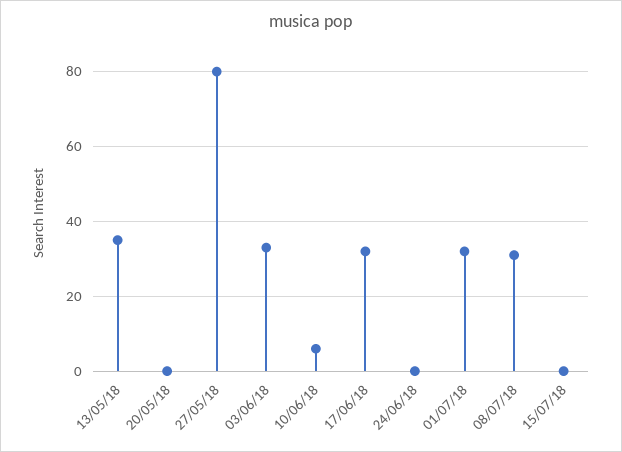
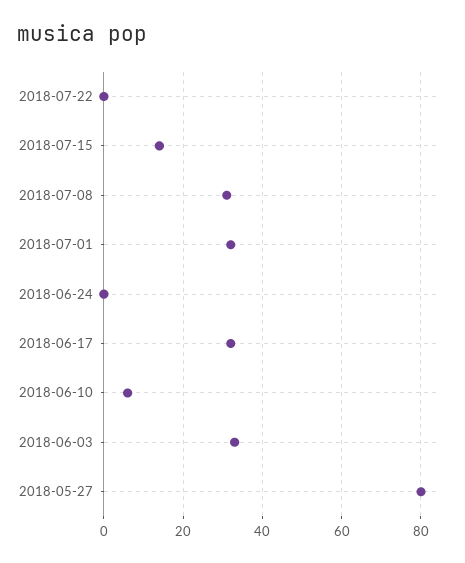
13/05/18: 35 -> none
20/05/18: 0 -> none
15/07/18: 0 -> 15
2018-07-22: none -> 0

